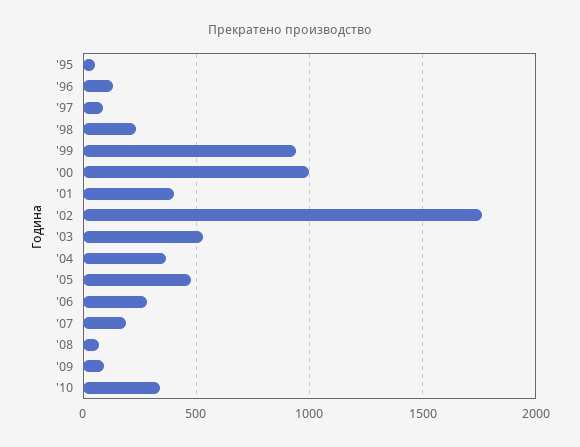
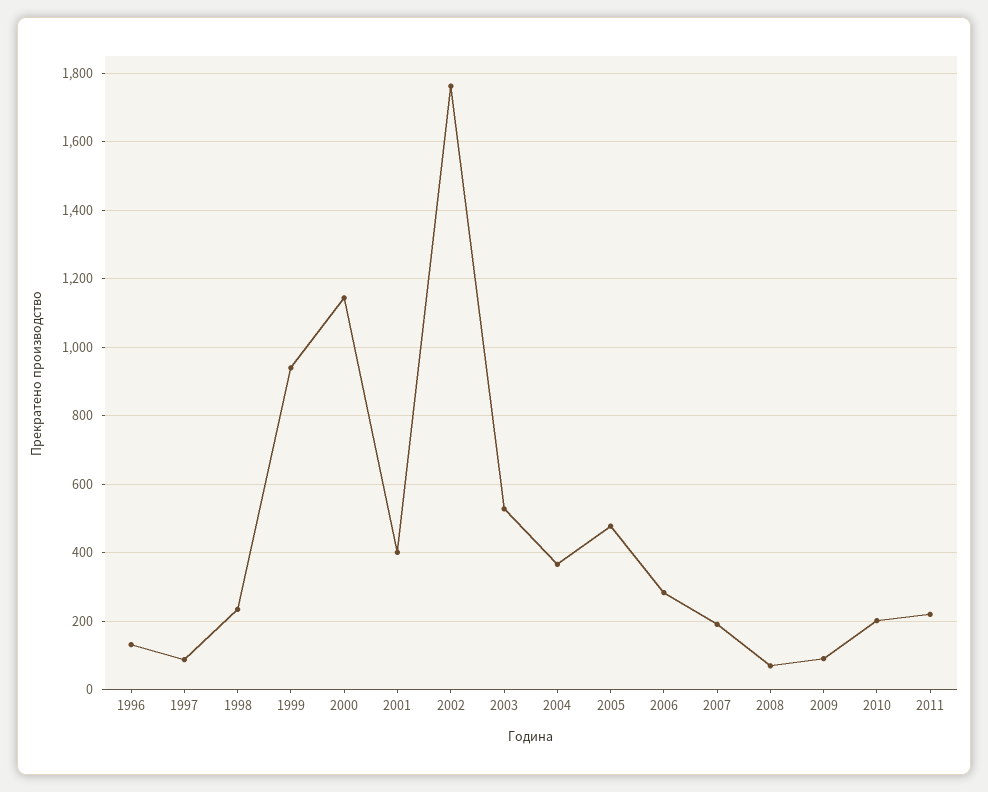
'95: 50 -> none
'00: 1000 -> 1140
'10: 350 -> 200
2011: none -> 220

